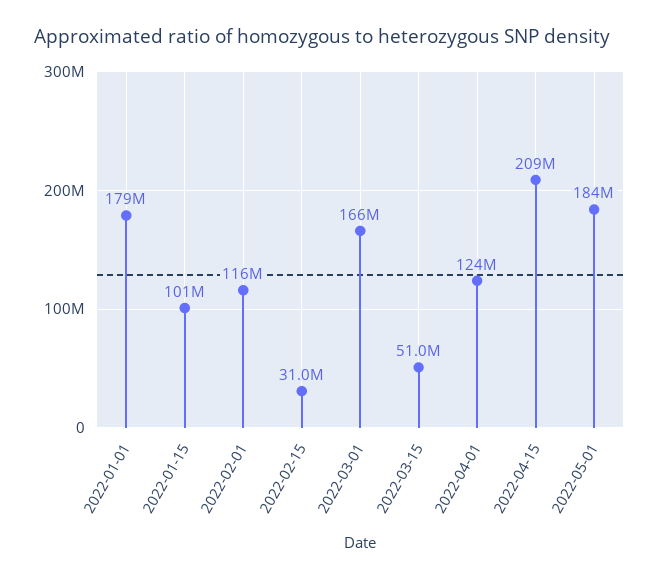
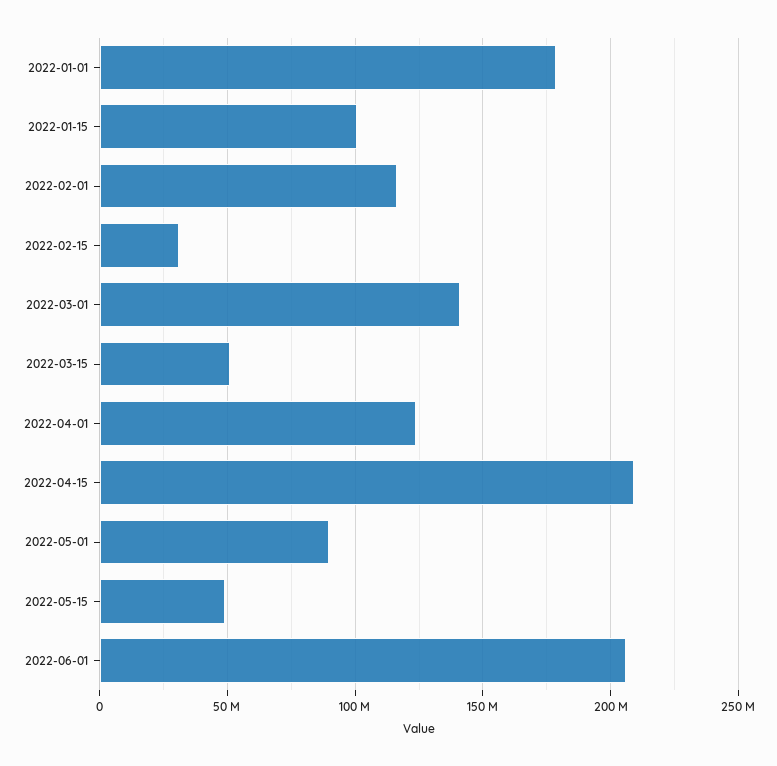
2022-03-01: 166000000 -> 140000000
2022-05-01: 184000000 -> 90000000
2022-05-15: none -> 50000000
2022-06-01: none -> 205000000

